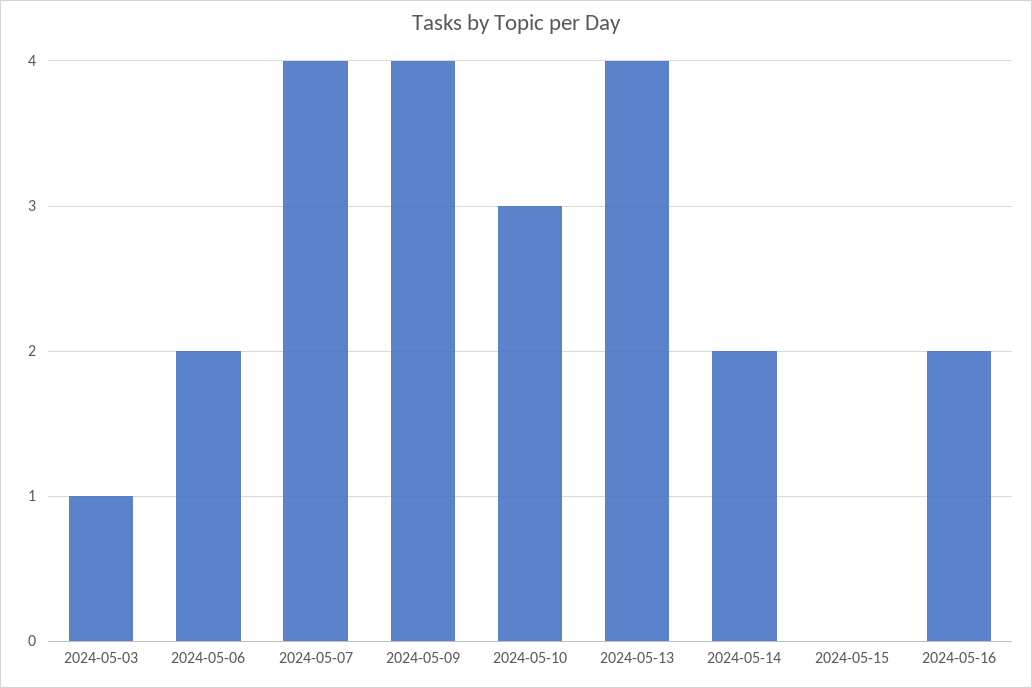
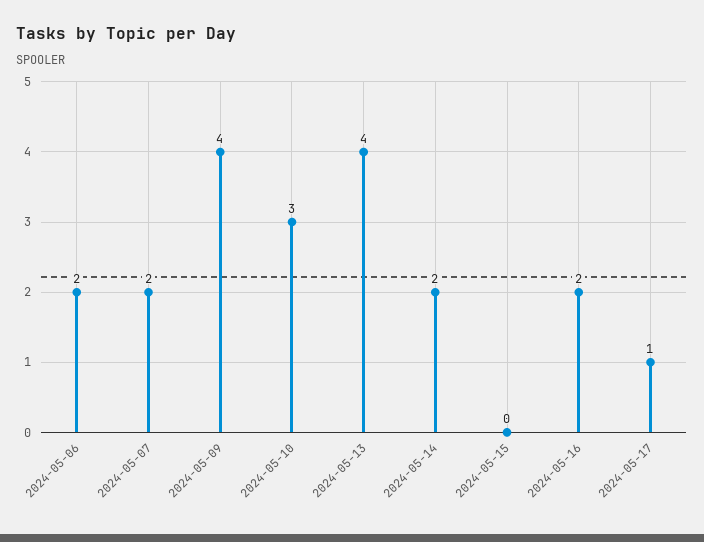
2024-05-03: 1 -> none
2024-05-07: 4 -> 2
2024-05-17: none -> 1

